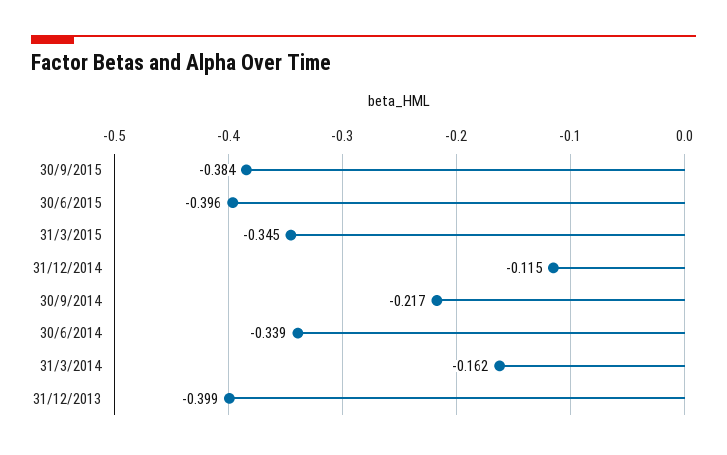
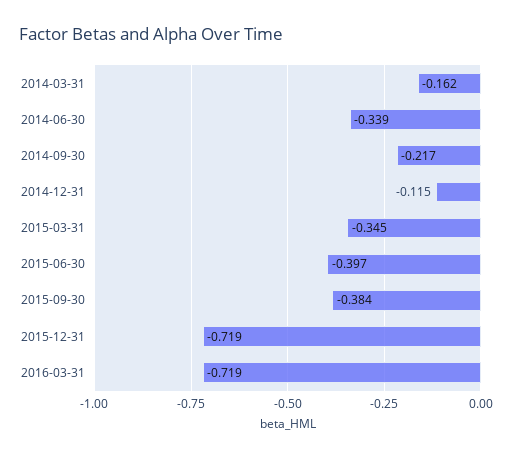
30/6/2015: -0.396 -> -0.397
31/12/2013: -0.399 -> none
2015-12-31: none -> -0.719
2016-03-31: none -> -0.719

